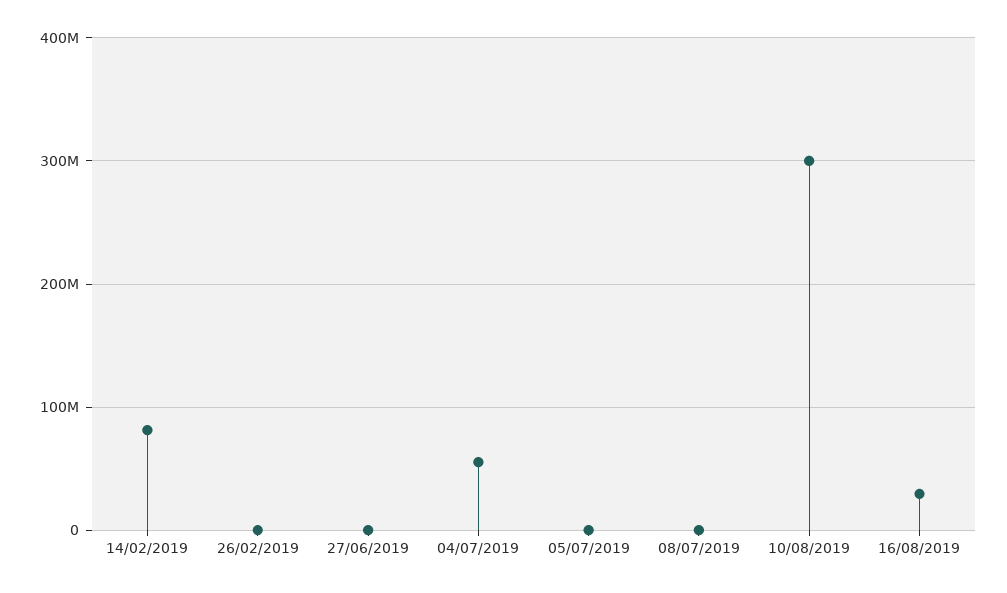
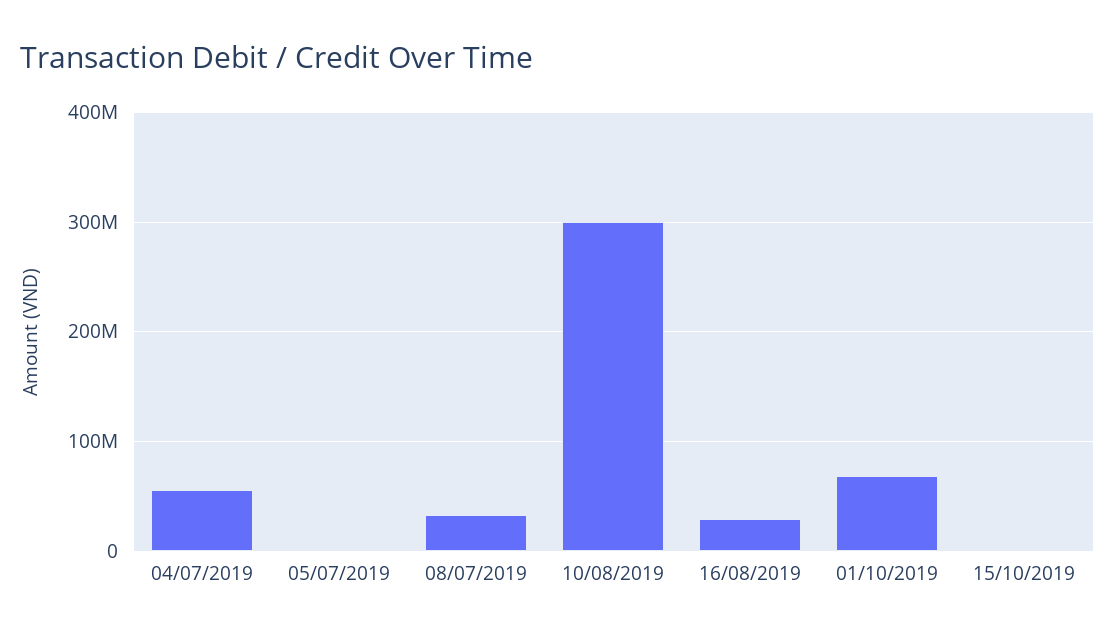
14/02/2019: 80000000 -> none
26/02/2019: 0 -> none
27/06/2019: 0 -> none
08/07/2019: 0 -> 30000000
01/10/2019: none -> 70000000
15/10/2019: none -> 0

